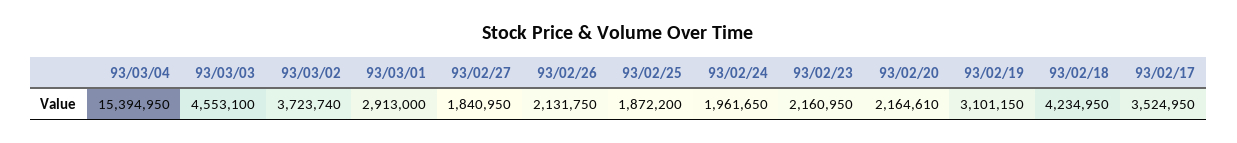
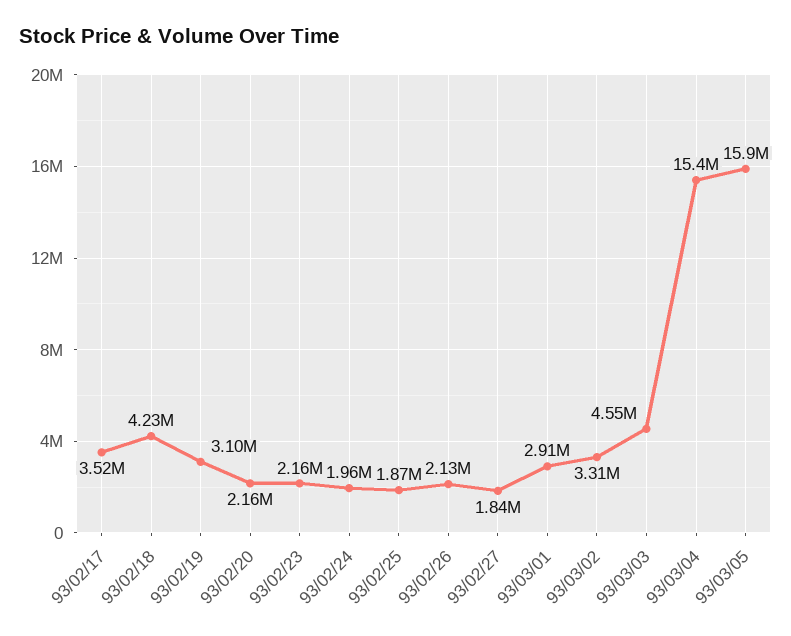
93/03/02: 3723740 -> 3310000
93/03/05: none -> 15900000

